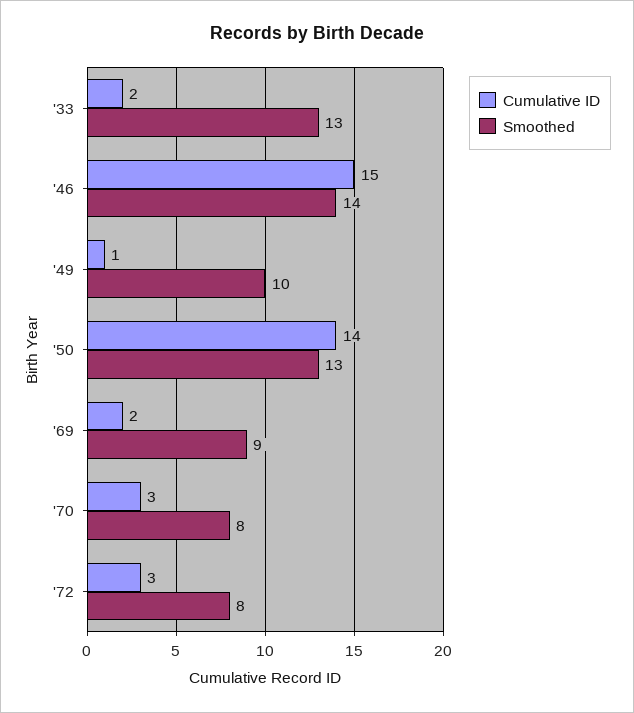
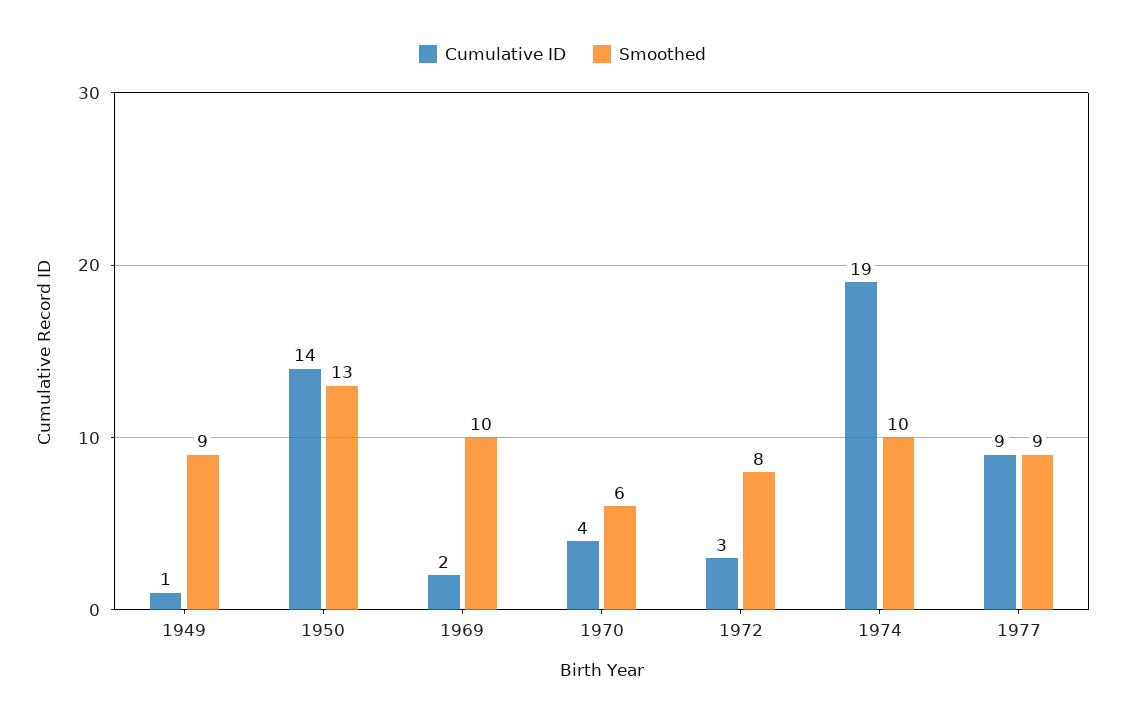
Cumulative ID, '33: 2 -> none
Smoothed, '33: 13 -> none
Cumulative ID, '46: 15 -> none
Smoothed, '46: 14 -> none
Smoothed, '49: 10 -> 9
Smoothed, '69: 9 -> 10
Cumulative ID, '70: 3 -> 4
Smoothed, '70: 8 -> 6
Cumulative ID, 1974: none -> 19
Smoothed, 1974: none -> 10
Cumulative ID, 1977: none -> 9
Smoothed, 1977: none -> 9

